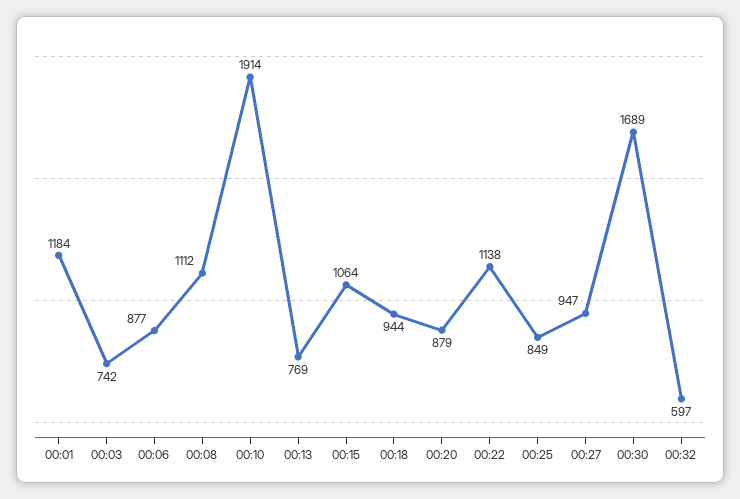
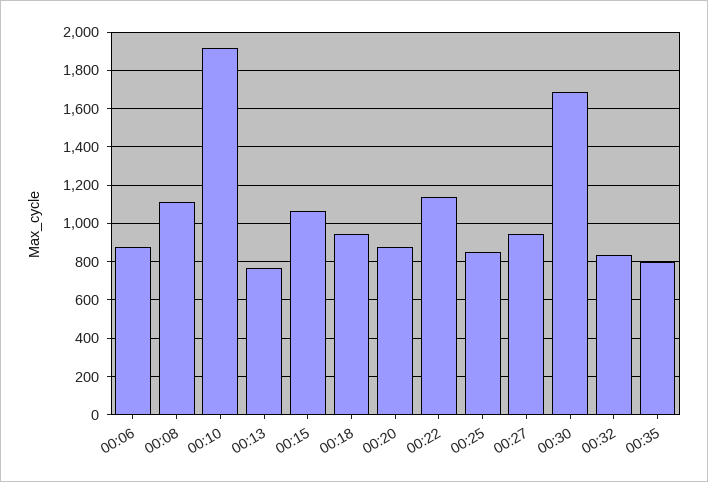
00:01: 1184 -> none
00:03: 742 -> none
00:32: 597 -> 850
00:35: none -> 800

